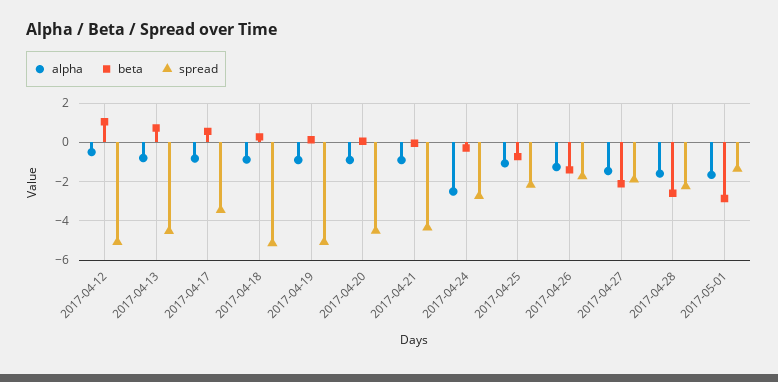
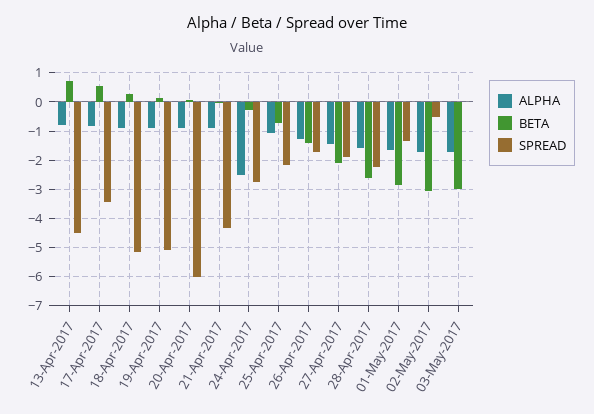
alpha, 2017-04-12: -0.5 -> none
beta, 2017-04-12: 1 -> none
spread, 2017-04-12: -5 -> none
spread, 2017-04-20: -4.5 -> -6
alpha, 02-May-2017: none -> -1.75
beta, 02-May-2017: none -> -3
spread, 02-May-2017: none -> -0.5
alpha, 03-May-2017: none -> -1.75
beta, 03-May-2017: none -> -3
spread, 03-May-2017: none -> 0

